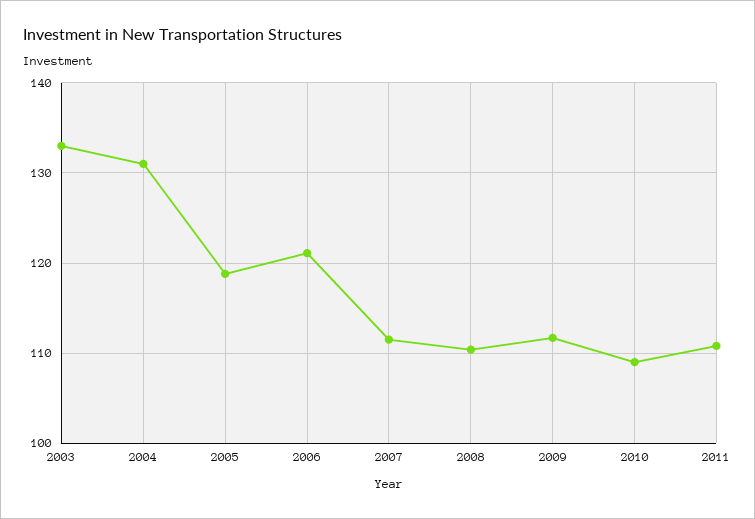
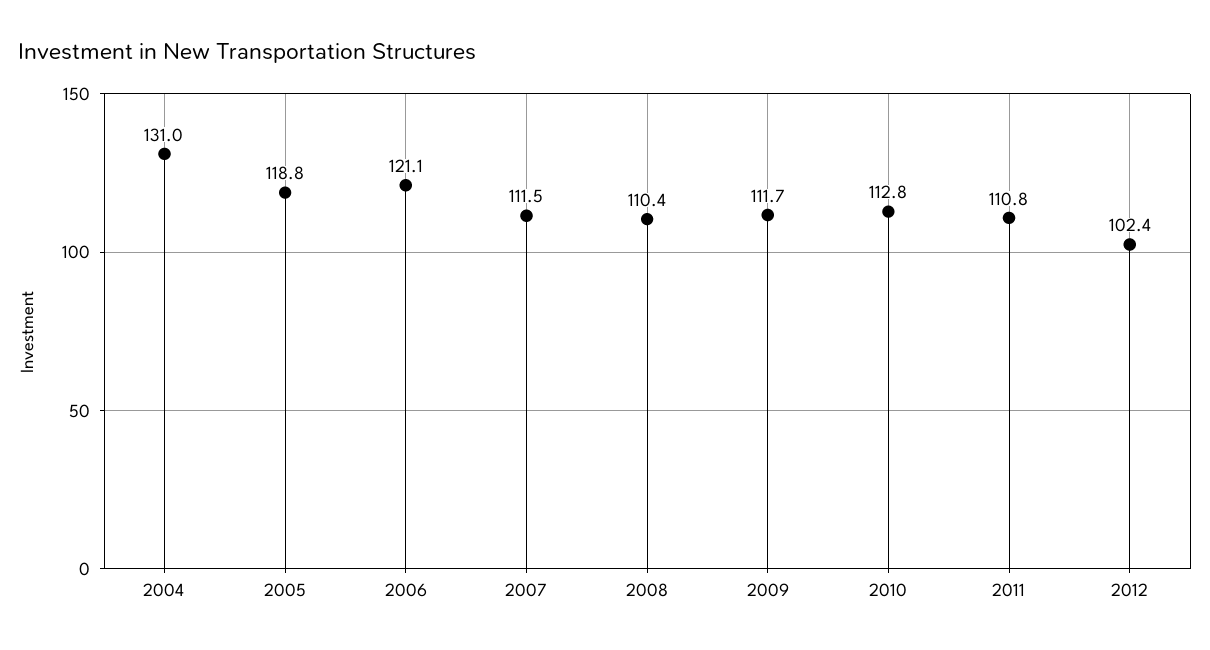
2003: 133 -> none
2010: 109 -> 112.8
2012: none -> 102.4

